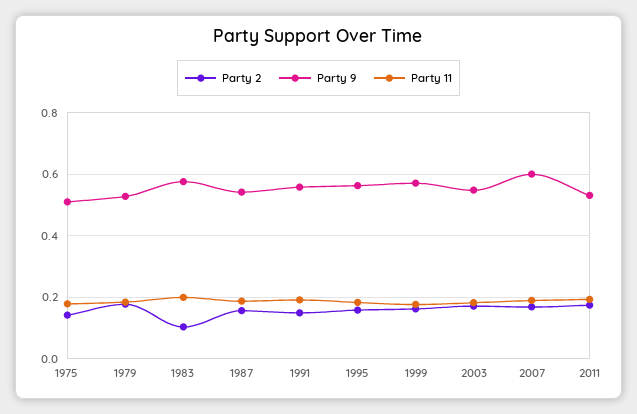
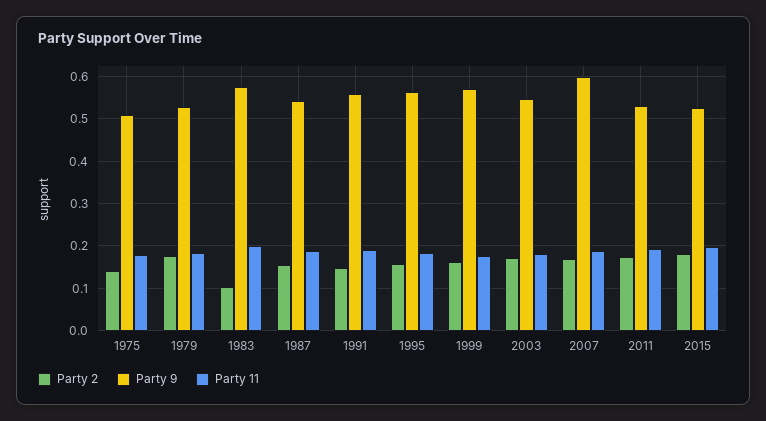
Party 2, 2015: none -> 0.18
Party 9, 2015: none -> 0.52
Party 11, 2015: none -> 0.2

